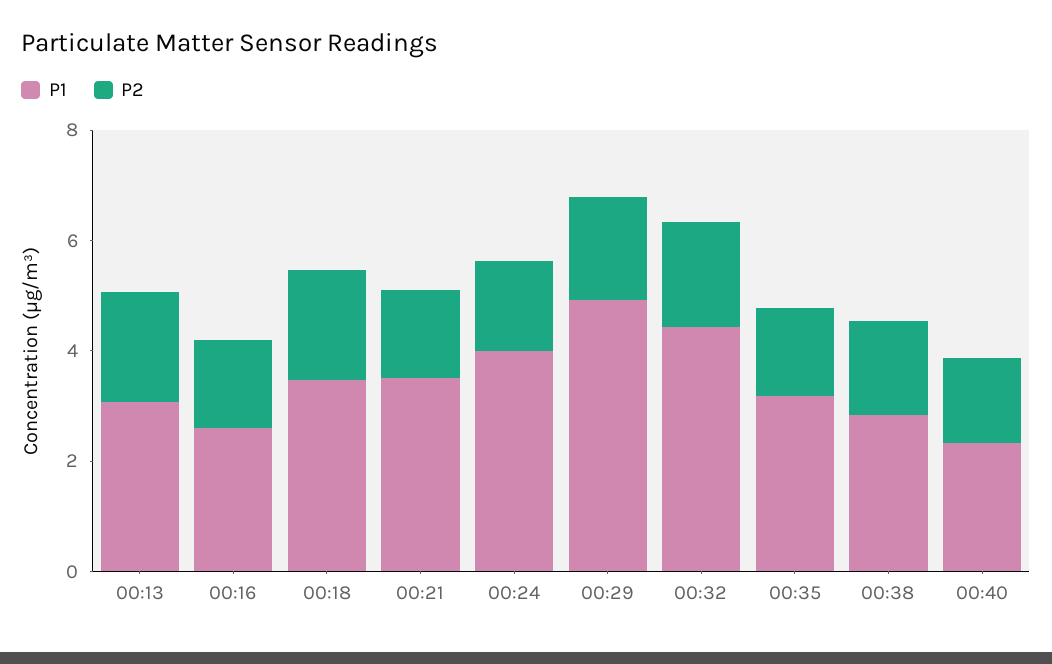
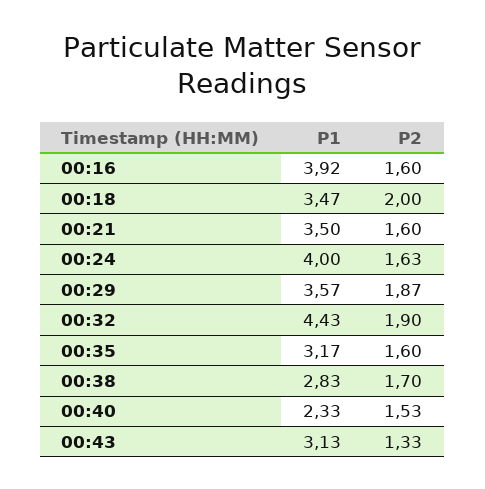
P1, 00:13: 3 -> none
P2, 00:13: 2 -> none
P1, 00:16: 2.5 -> 3.92
P1, 00:29: 5 -> 3.57
P1, 00:43: none -> 3.13
P2, 00:43: none -> 1.33

